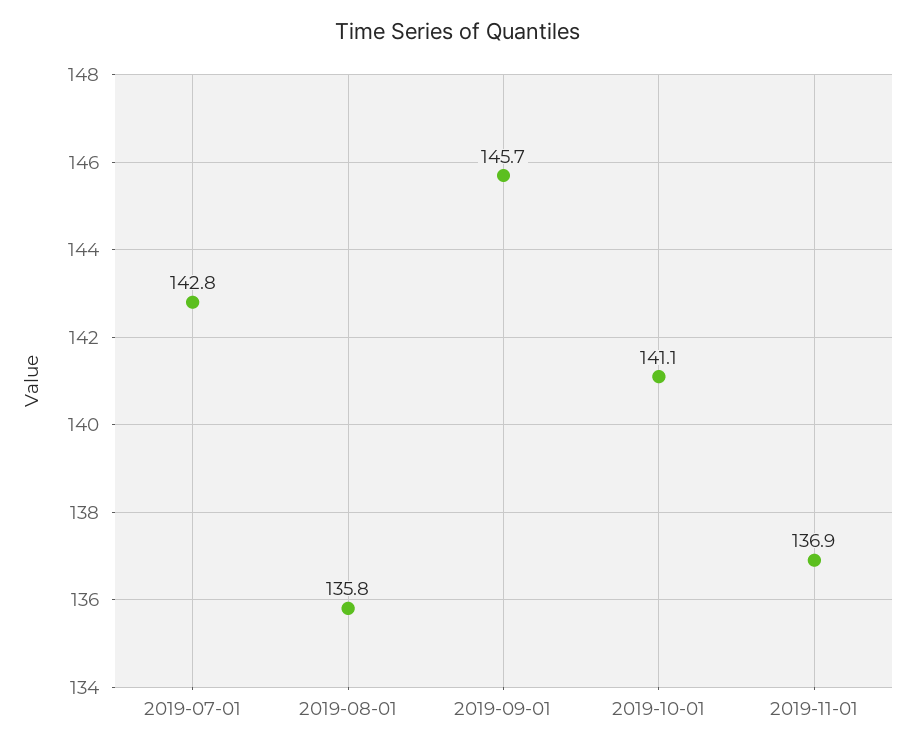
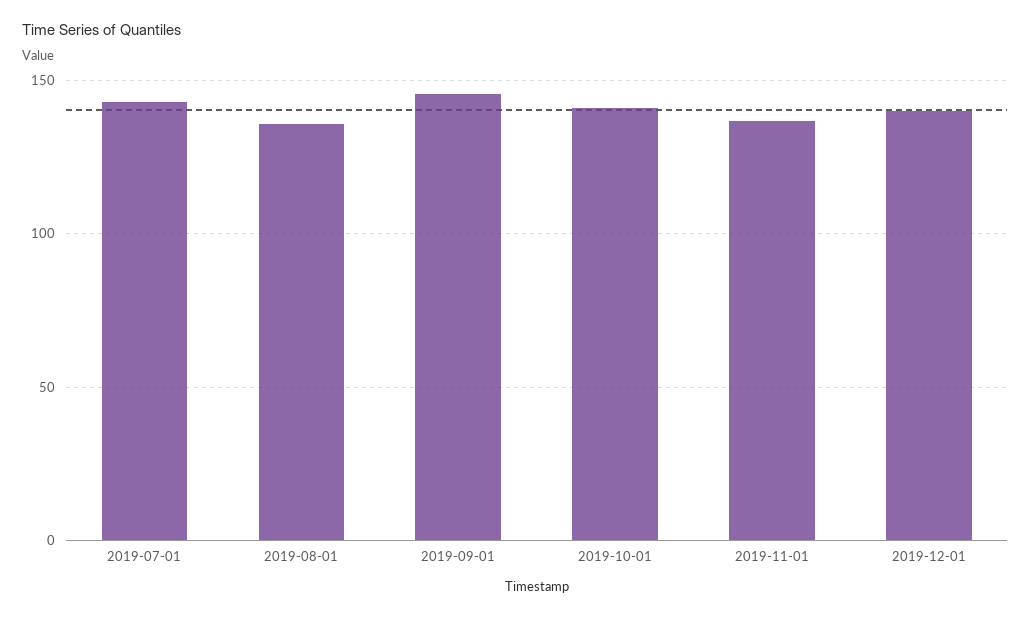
2019-12-01: none -> 140

